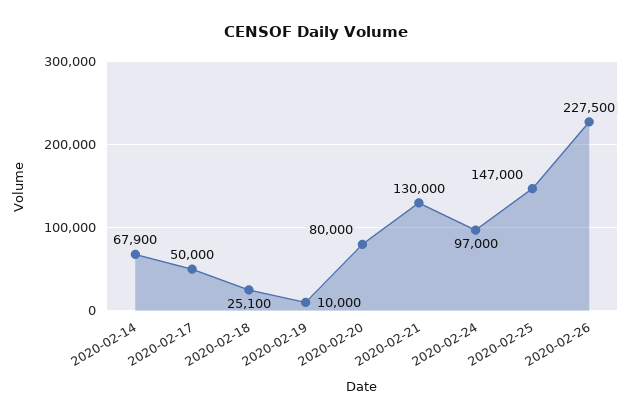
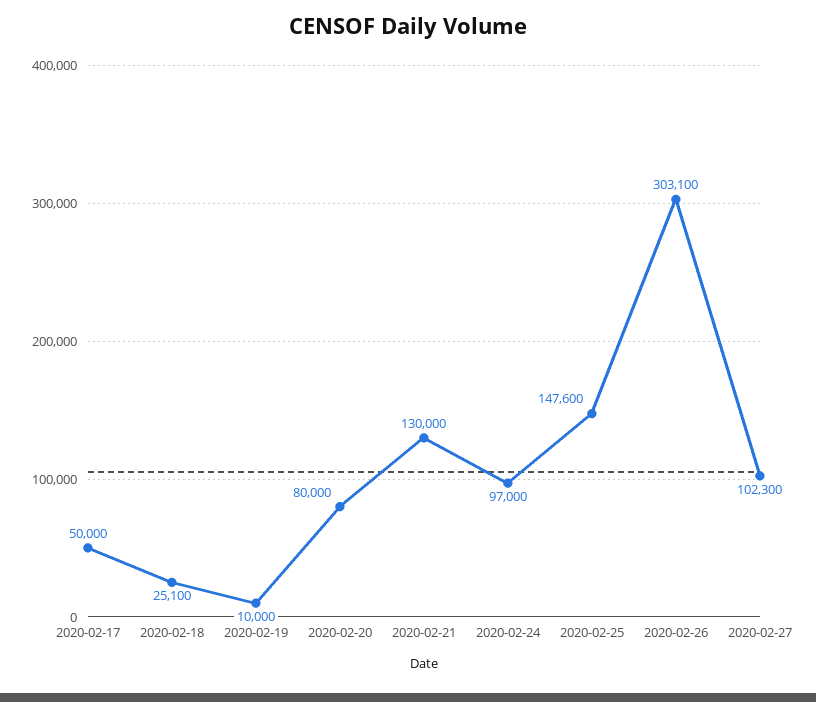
2020-02-14: 67900 -> none
2020-02-25: 147000 -> 147600
2020-02-26: 227500 -> 303100
2020-02-27: none -> 102300

